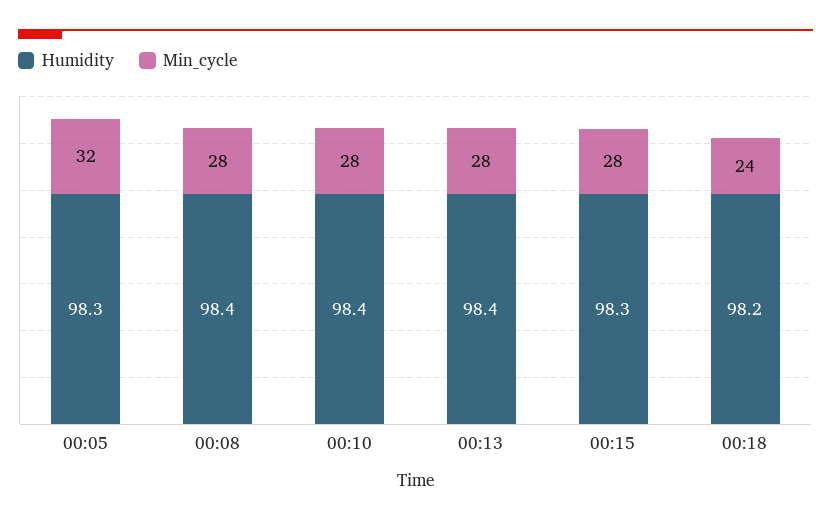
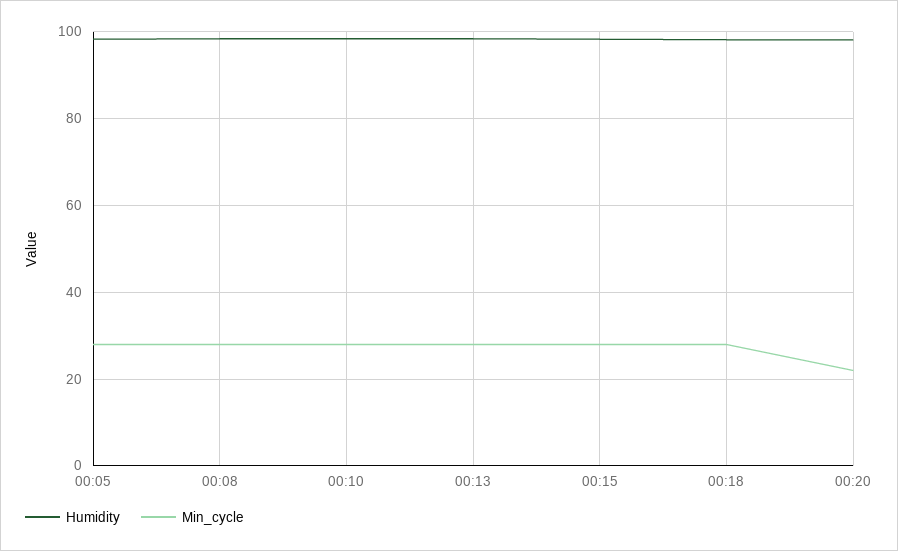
Min_cycle, 00:05: 32 -> 28
Min_cycle, 00:18: 24 -> 28
Humidity, 00:20: none -> 98
Min_cycle, 00:20: none -> 22

